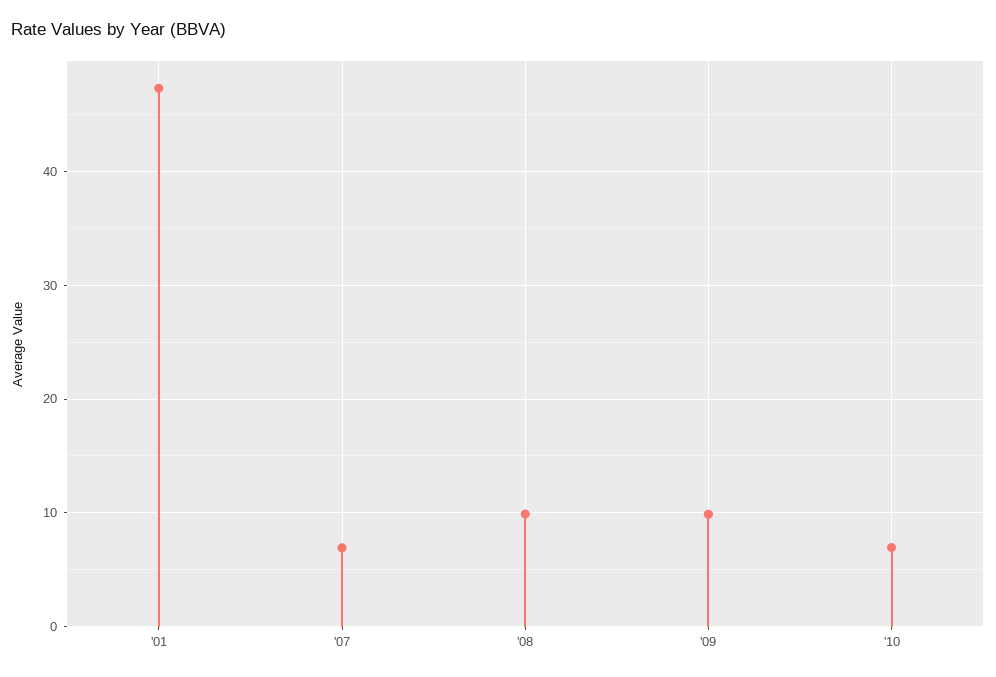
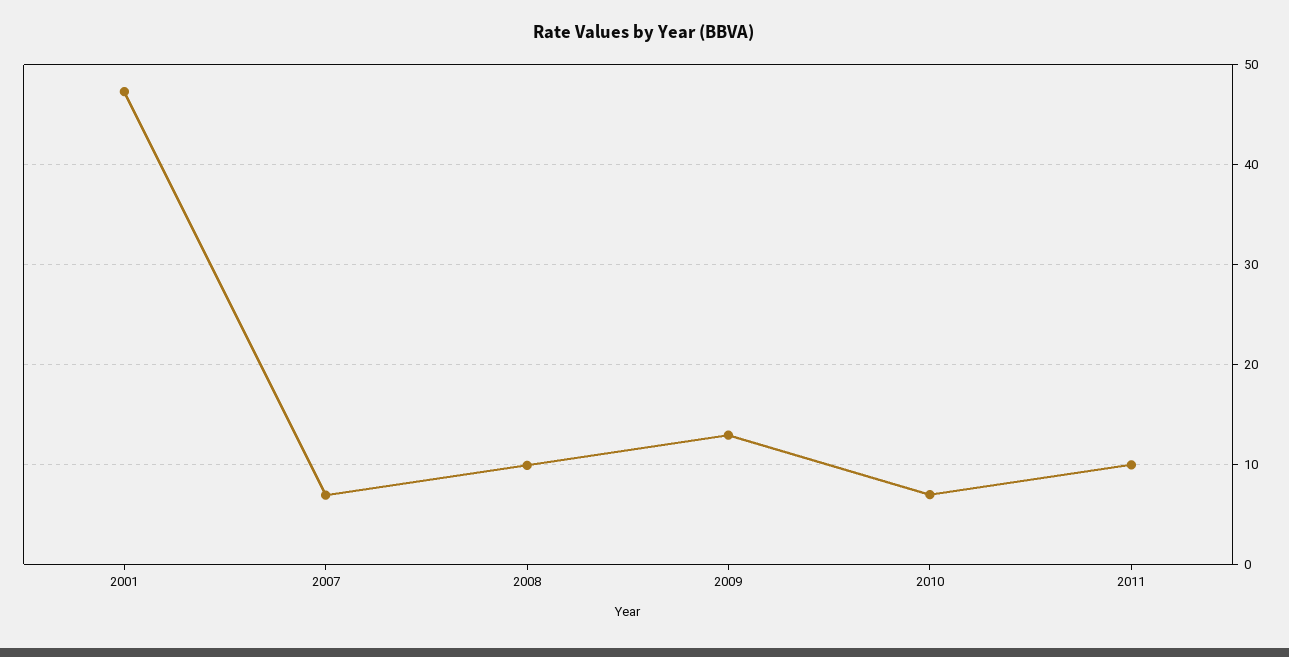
'09: 10 -> 13
2011: none -> 10

